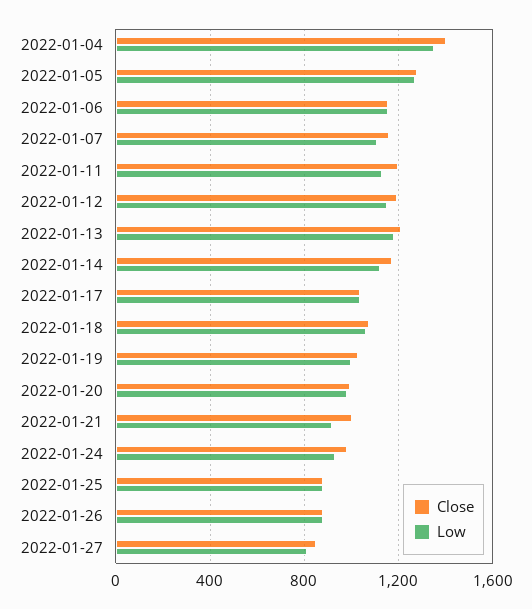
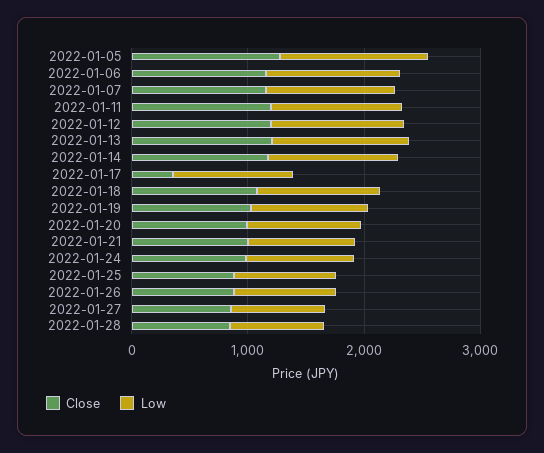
Close, 2022-01-04: 1400 -> none
Low, 2022-01-04: 1350 -> none
Close, 2022-01-17: 1050 -> 400
Close, 2022-01-28: none -> 800
Low, 2022-01-28: none -> 800

